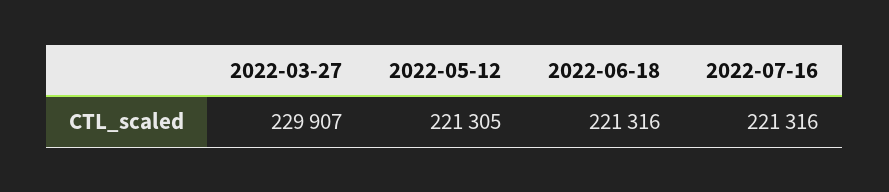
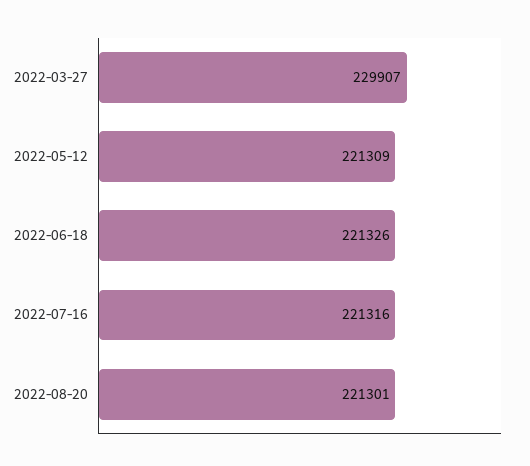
2022-05-12: 221305 -> 221309
2022-06-18: 221316 -> 221326
2022-08-20: none -> 221301

